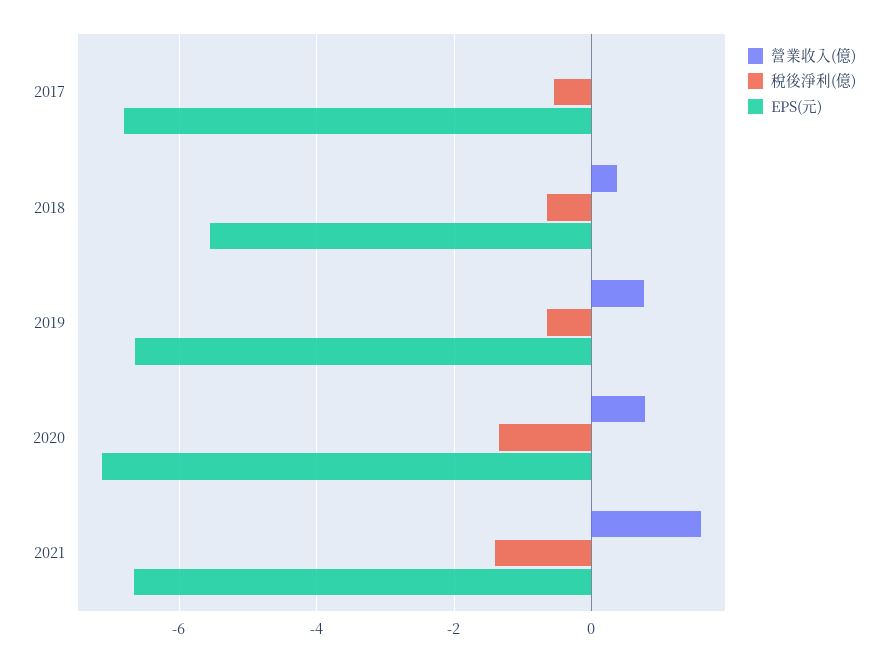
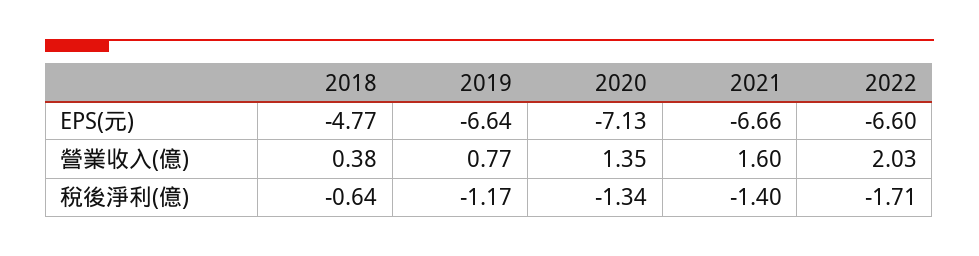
營業收入(億), 2017: 0 -> none
稅後淨利(億), 2017: -0.6 -> none
EPS(元), 2017: -6.8 -> none
EPS(元), 2018: -5.6 -> -4.77
稅後淨利(億), 2019: -0.6 -> -1.17
營業收入(億), 2020: 0.8 -> 1.35
EPS(元), 2022: none -> -6.6
營業收入(億), 2022: none -> 2.03
稅後淨利(億), 2022: none -> -1.71

